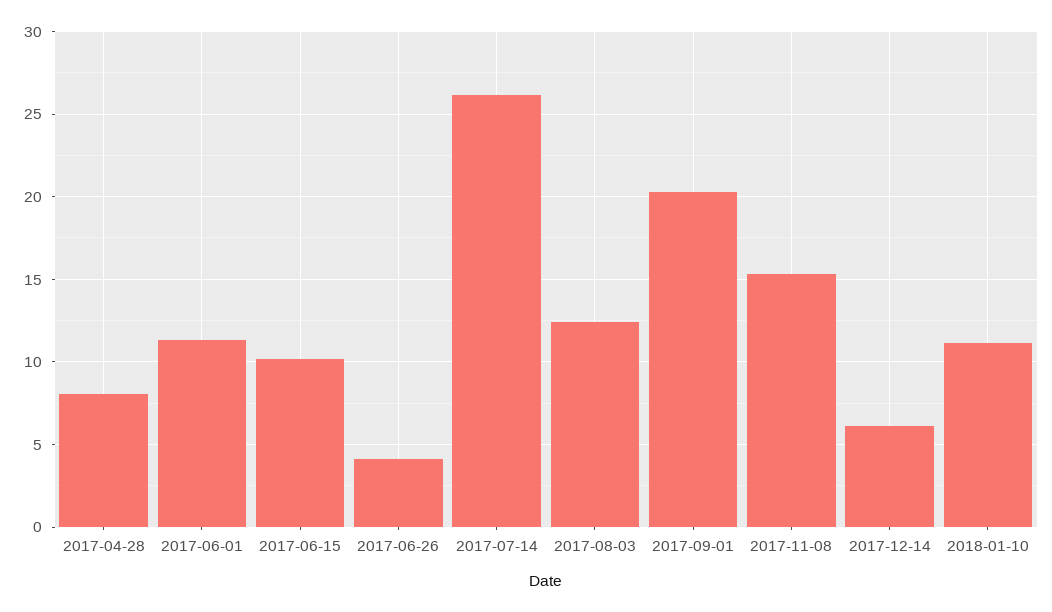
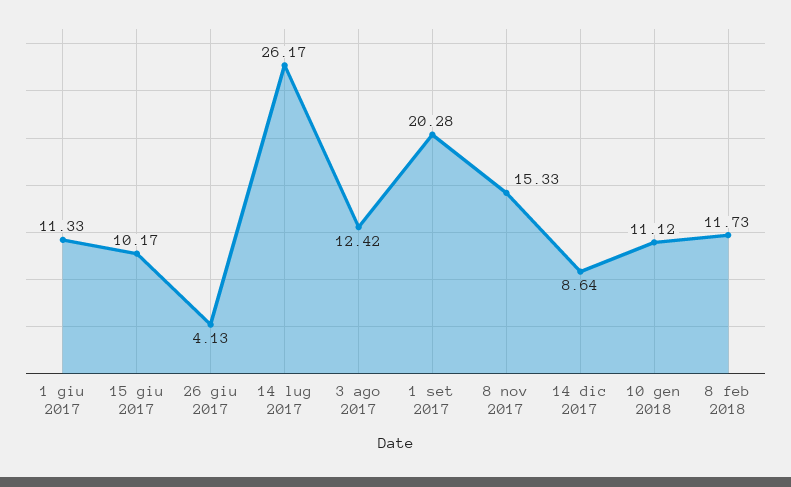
2017-04-28: 8 -> none
2017-12-14: 6 -> 8.64
8 feb 2018: none -> 11.73

